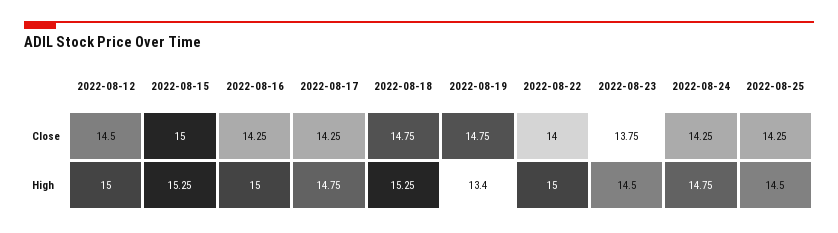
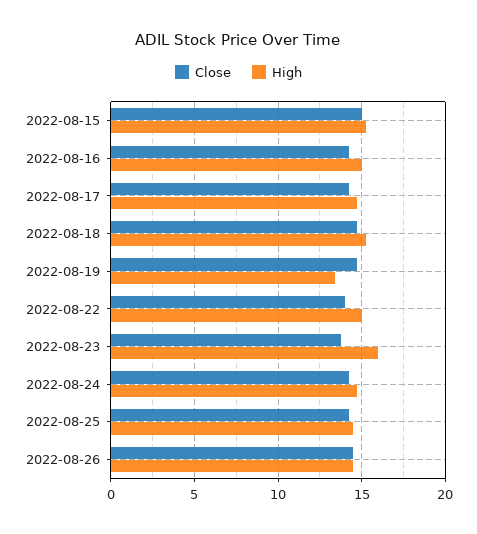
Close, 2022-08-12: 14.5 -> none
High, 2022-08-12: 15 -> none
High, 2022-08-23: 14.5 -> 16
Close, 2022-08-26: none -> 14.5
High, 2022-08-26: none -> 14.5

